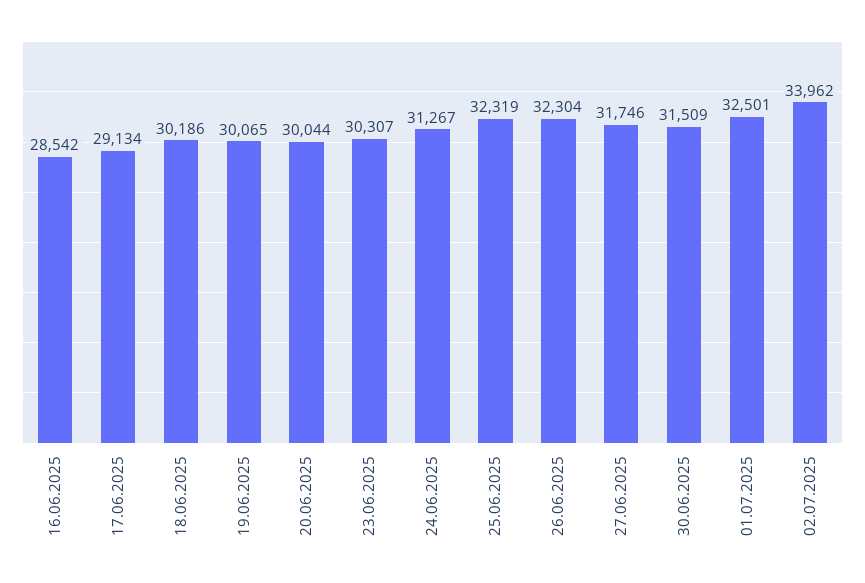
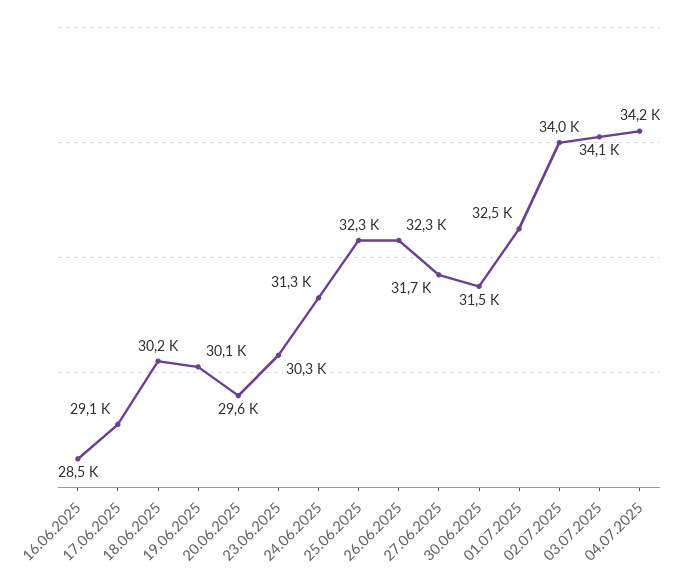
20.06.2025: 30044 -> 29600
03.07.2025: none -> 34100
04.07.2025: none -> 34200

